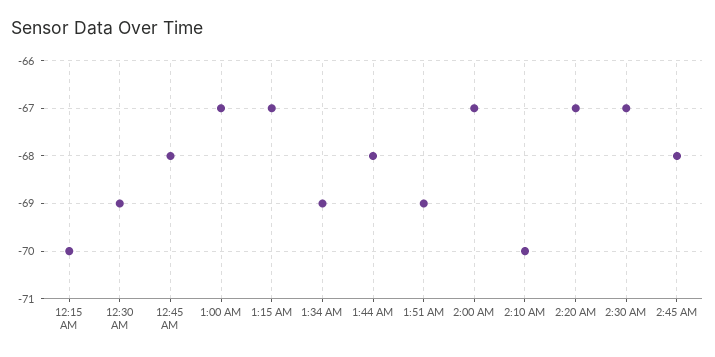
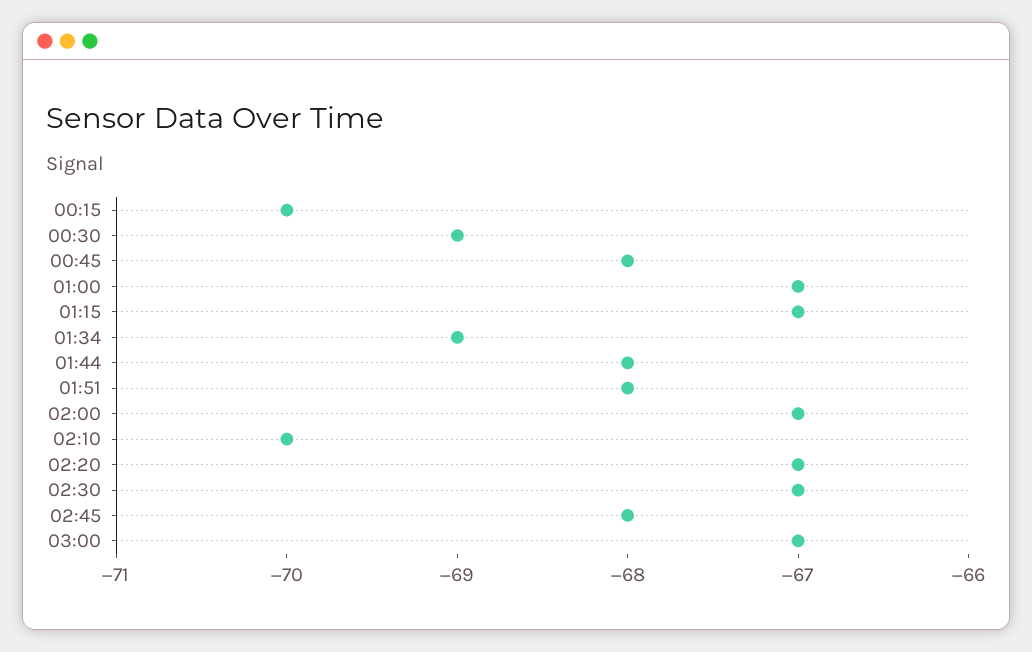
1:51 AM: -69 -> -68
03:00: none -> -67

